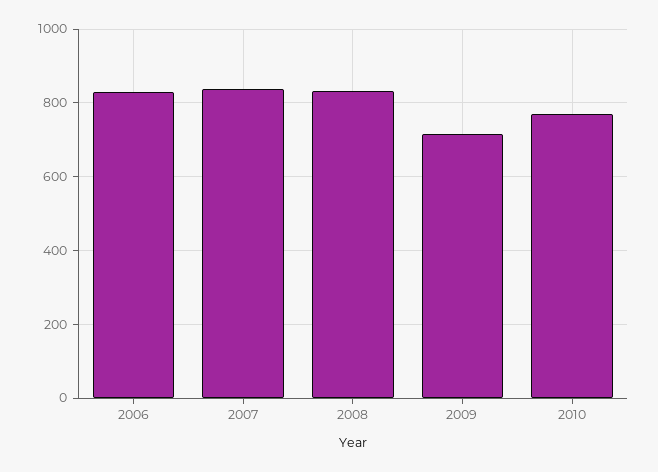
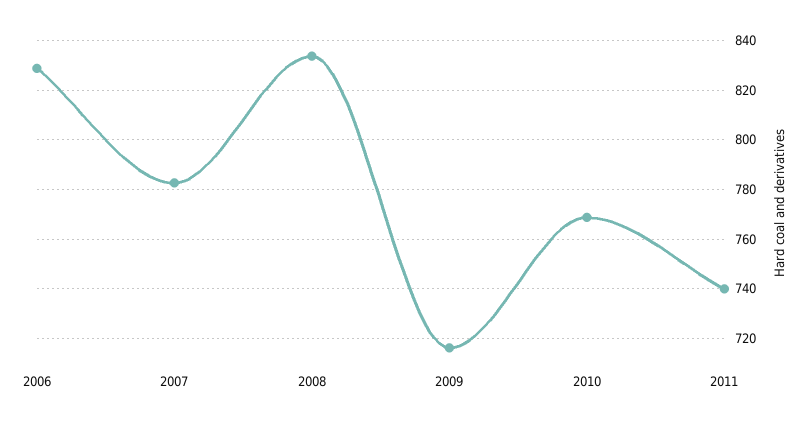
2007: 840 -> 782.5
2011: none -> 740

